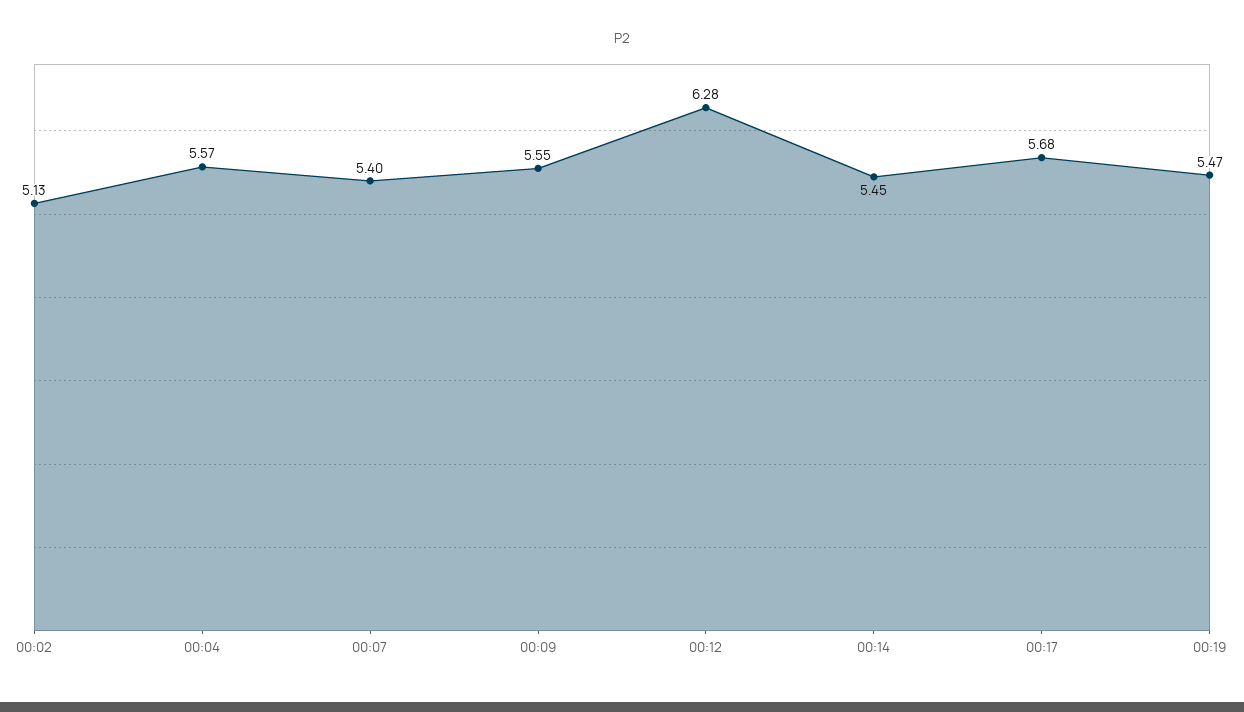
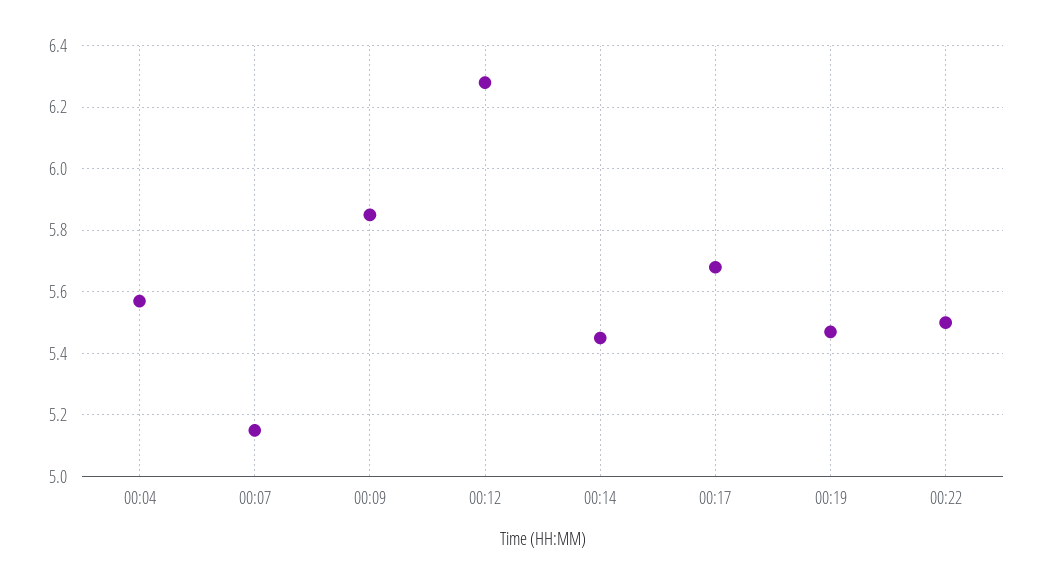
00:02: 5.13 -> none
00:07: 5.4 -> 5.15
00:09: 5.55 -> 5.85
00:22: none -> 5.5

